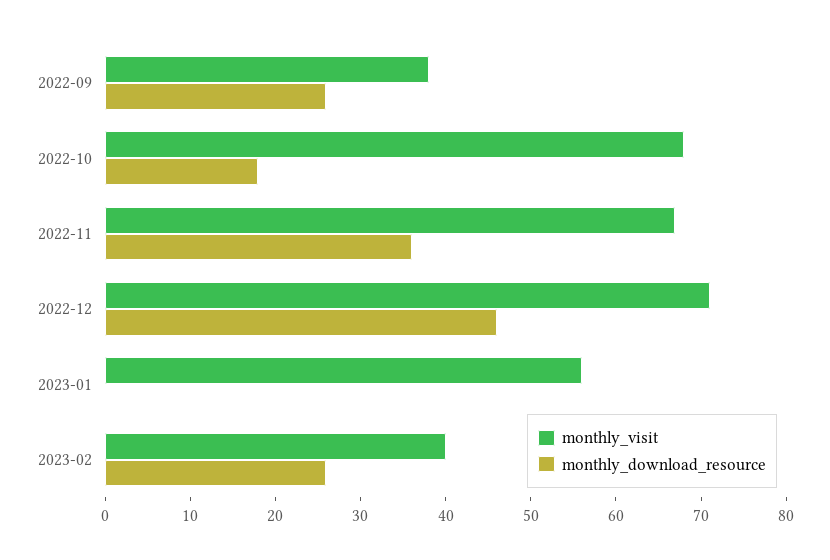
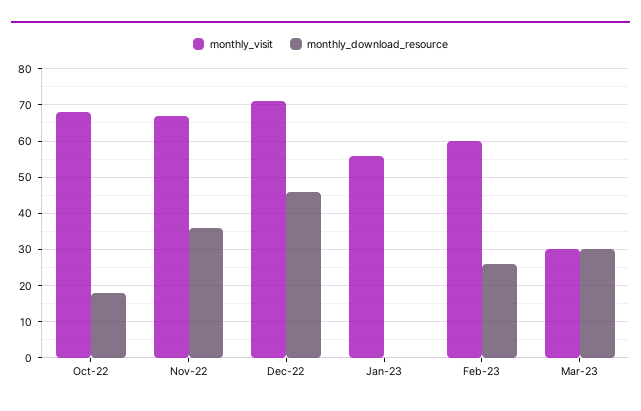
monthly_visit, 2022-09: 38 -> none
monthly_download_resource, 2022-09: 26 -> none
monthly_visit, 2023-02: 40 -> 60
monthly_visit, Mar-23: none -> 30
monthly_download_resource, Mar-23: none -> 30

